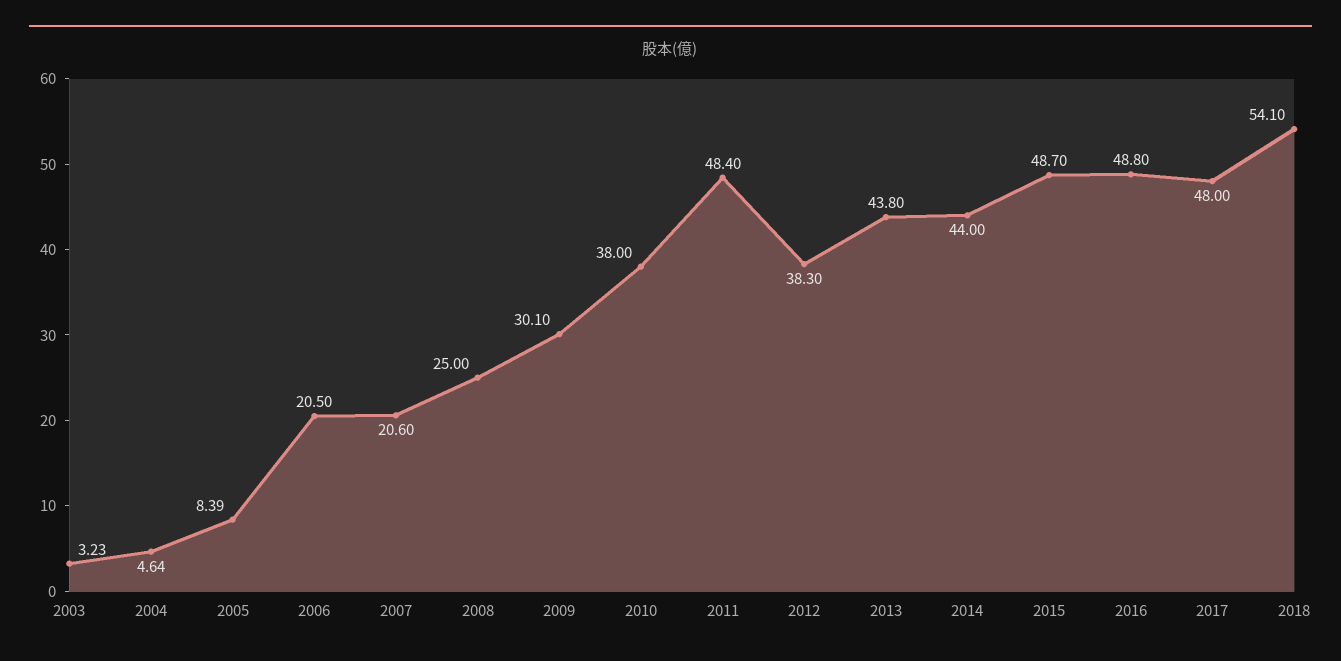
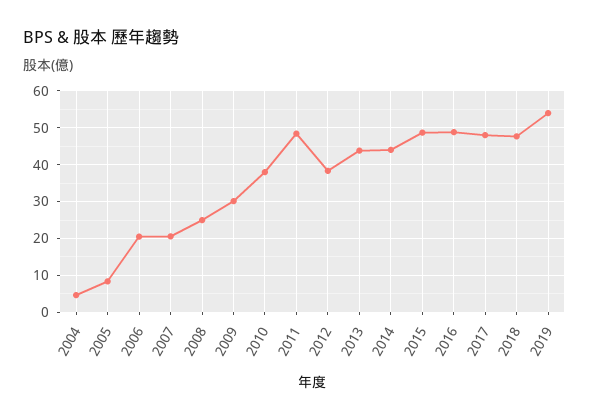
2003: 3.23 -> none
2018: 54.1 -> 48
2019: none -> 54

